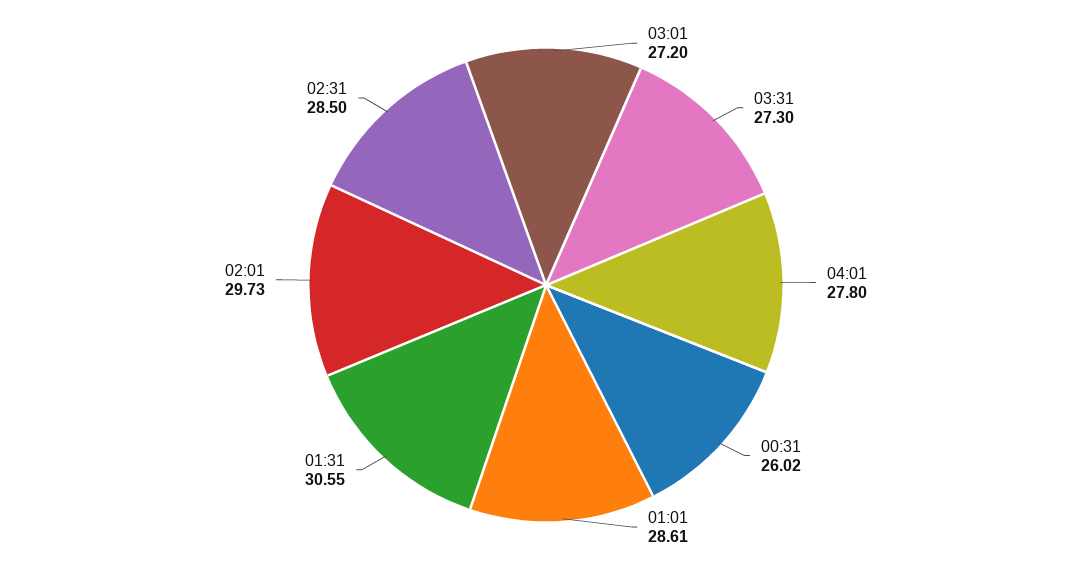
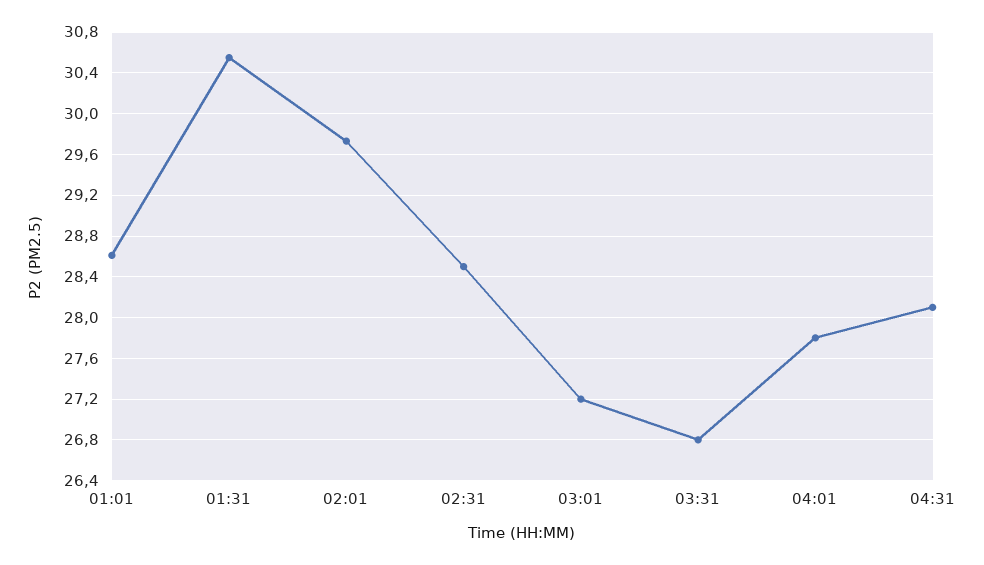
03:31: 27.3 -> 26.8
00:31: 26.02 -> none
04:31: none -> 28.1

